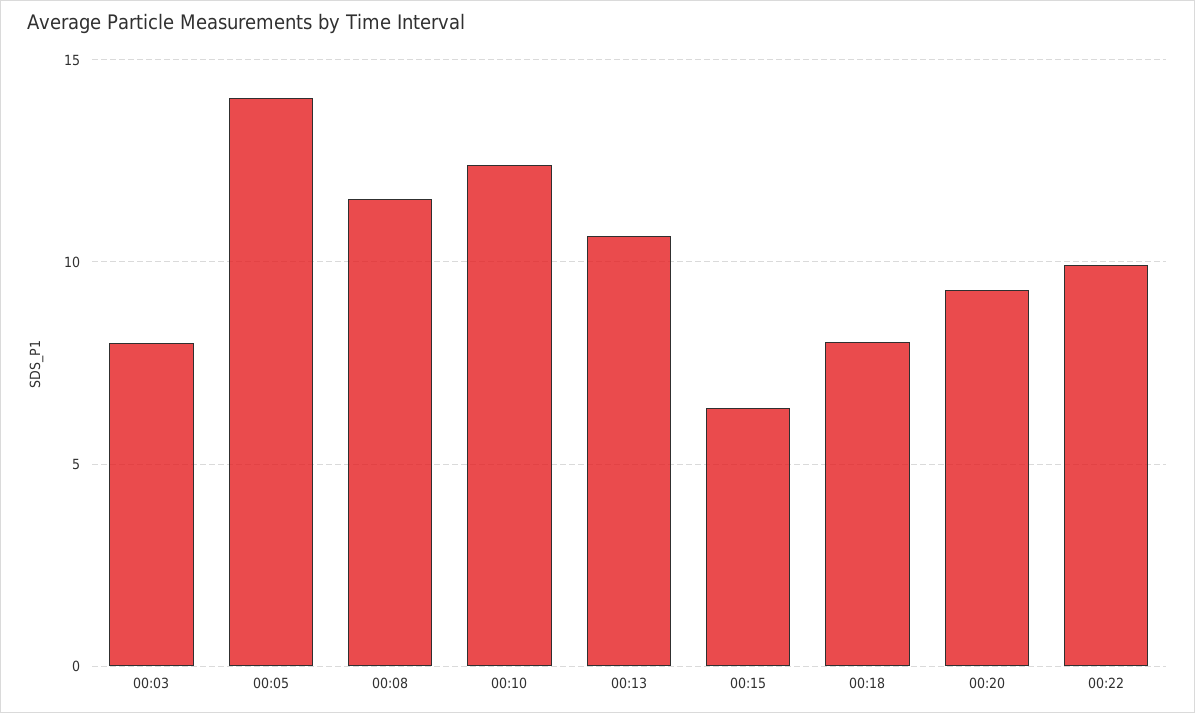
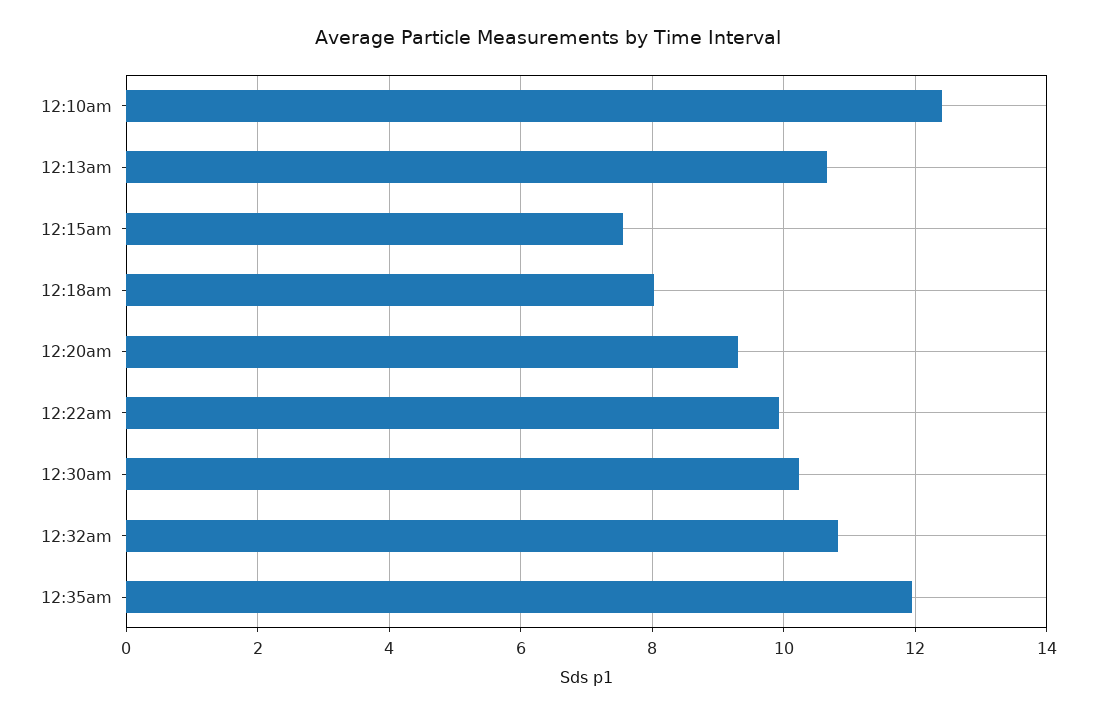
00:03: 8 -> none
00:05: 14 -> none
00:08: 11.5 -> none
00:15: 6.5 -> 7.6
12:30am: none -> 10.2
12:32am: none -> 10.8
12:35am: none -> 12

